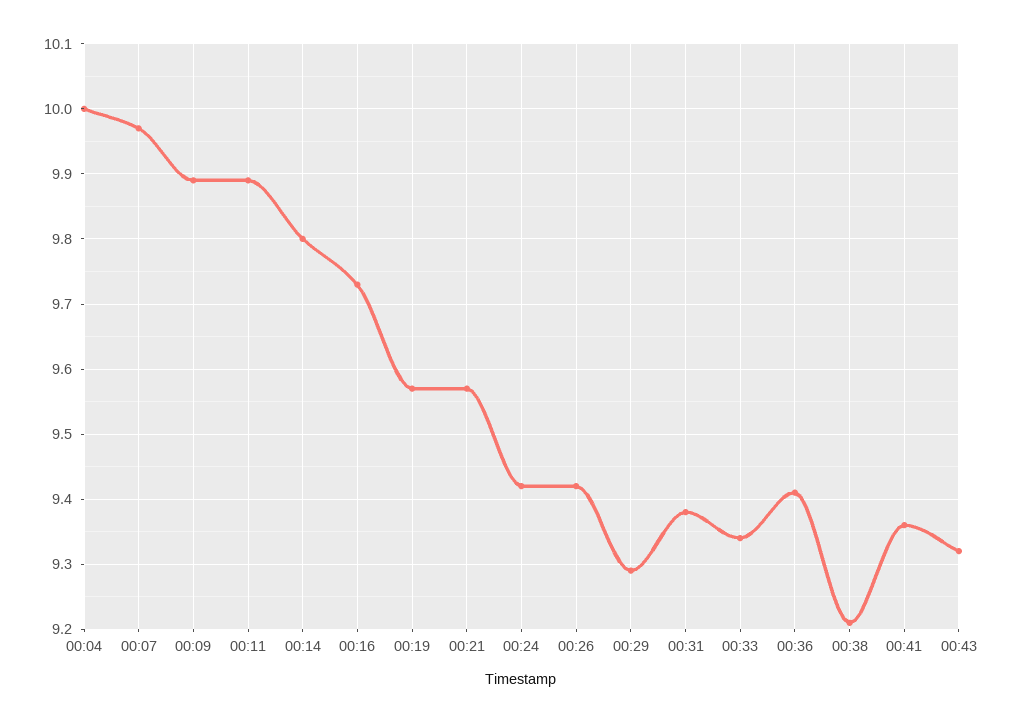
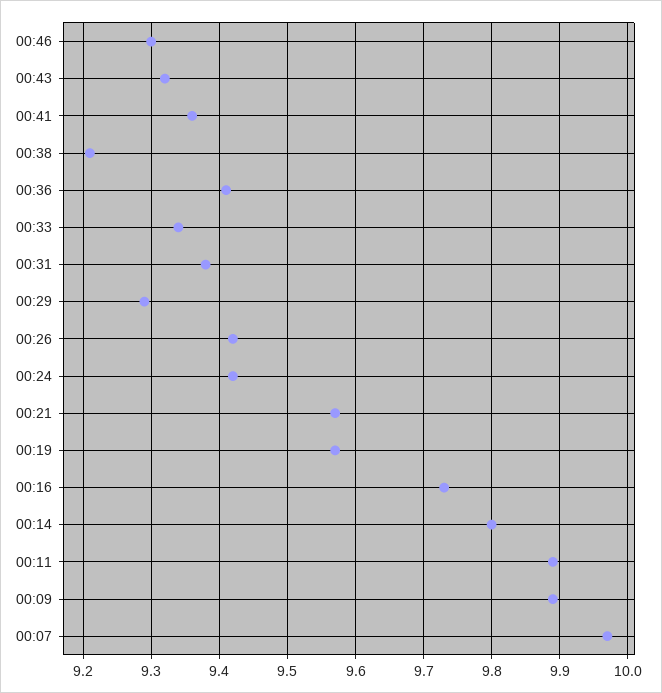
00:04: 10 -> none
00:46: none -> 9.3

